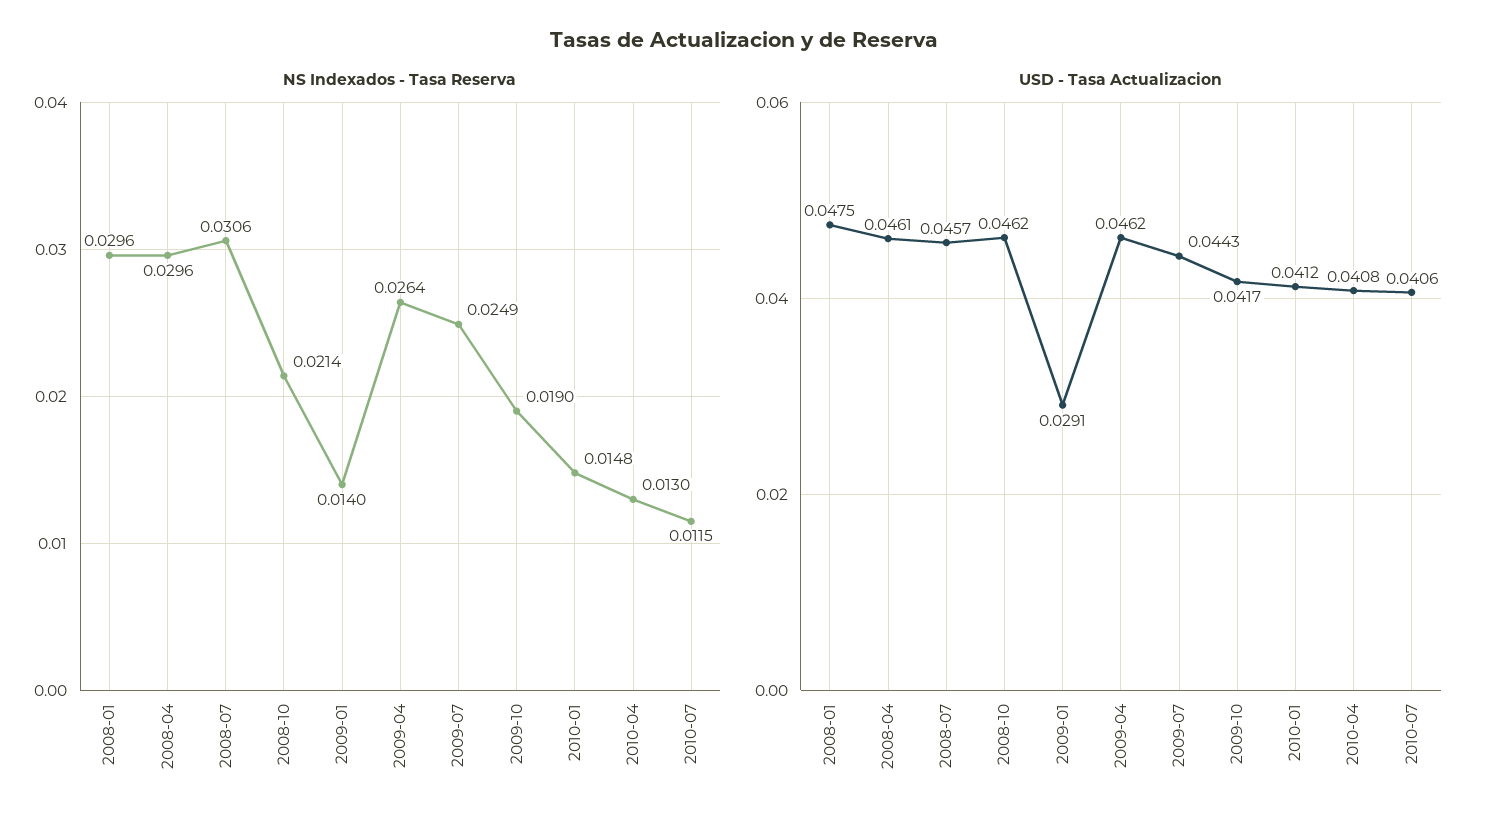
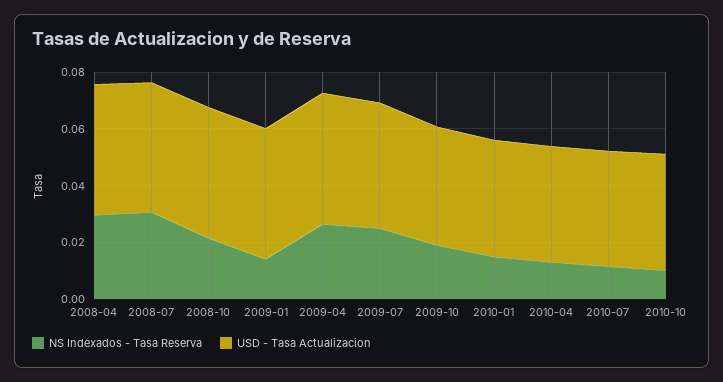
NS Indexados - Tasa Reserva, 2008-01: 0.0296 -> none
USD - Tasa Actualizacion, 2008-01: 0.0475 -> none
USD - Tasa Actualizacion, 2009-01: 0.0291 -> 0.045
NS Indexados - Tasa Reserva, 2010-10: none -> 0.01
USD - Tasa Actualizacion, 2010-10: none -> 0.04

